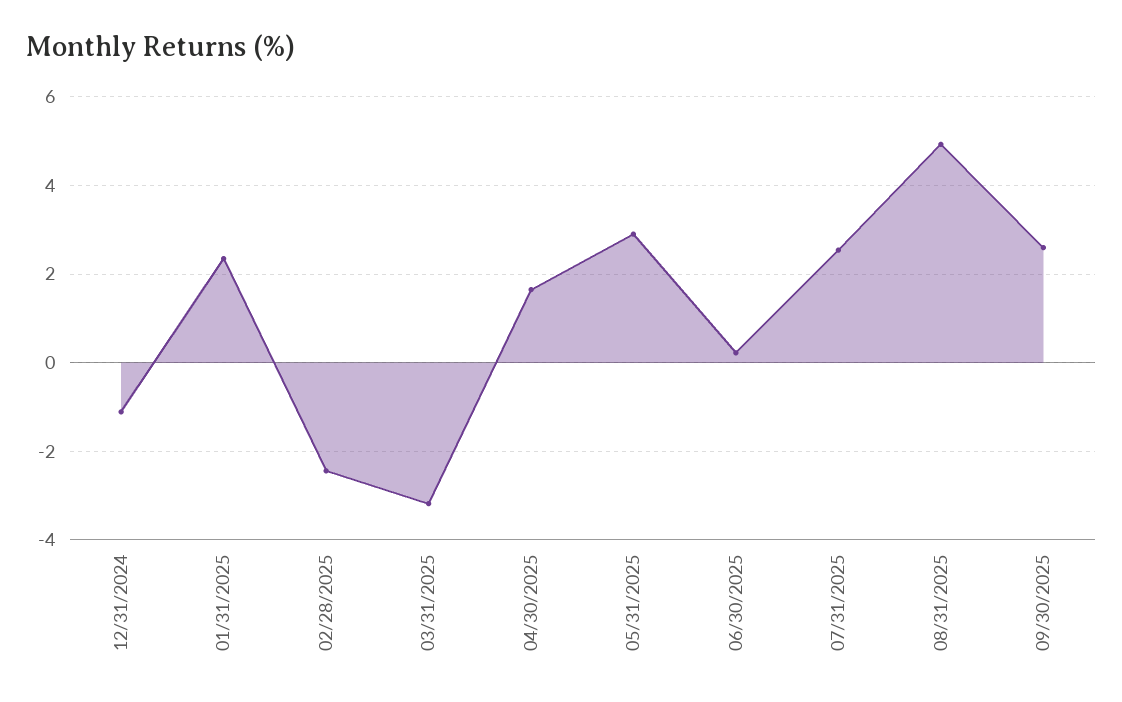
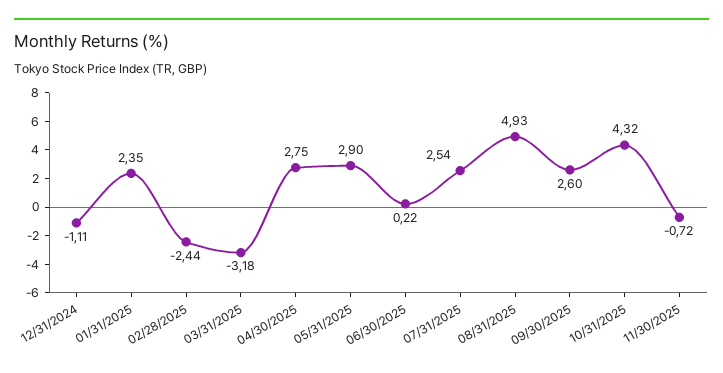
04/30/2025: 1.6 -> 2.75
10/31/2025: none -> 4.32
11/30/2025: none -> -0.72

